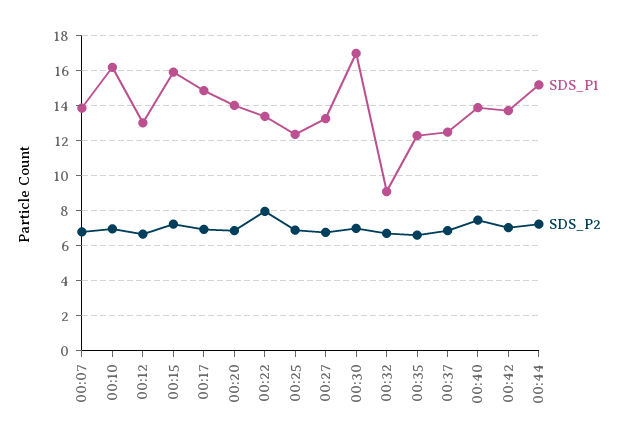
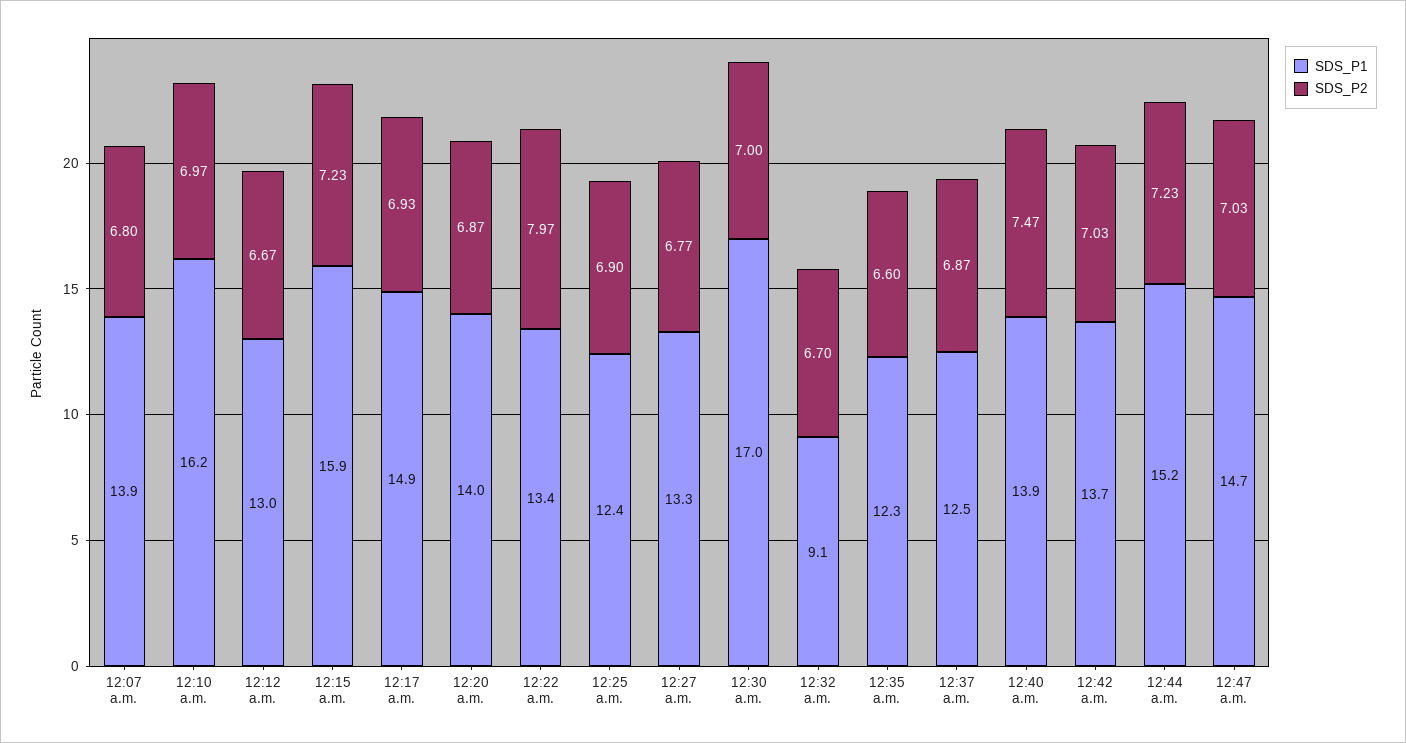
SDS_P1, 12:47 a.m.: none -> 14.7
SDS_P2, 12:47 a.m.: none -> 7.03

